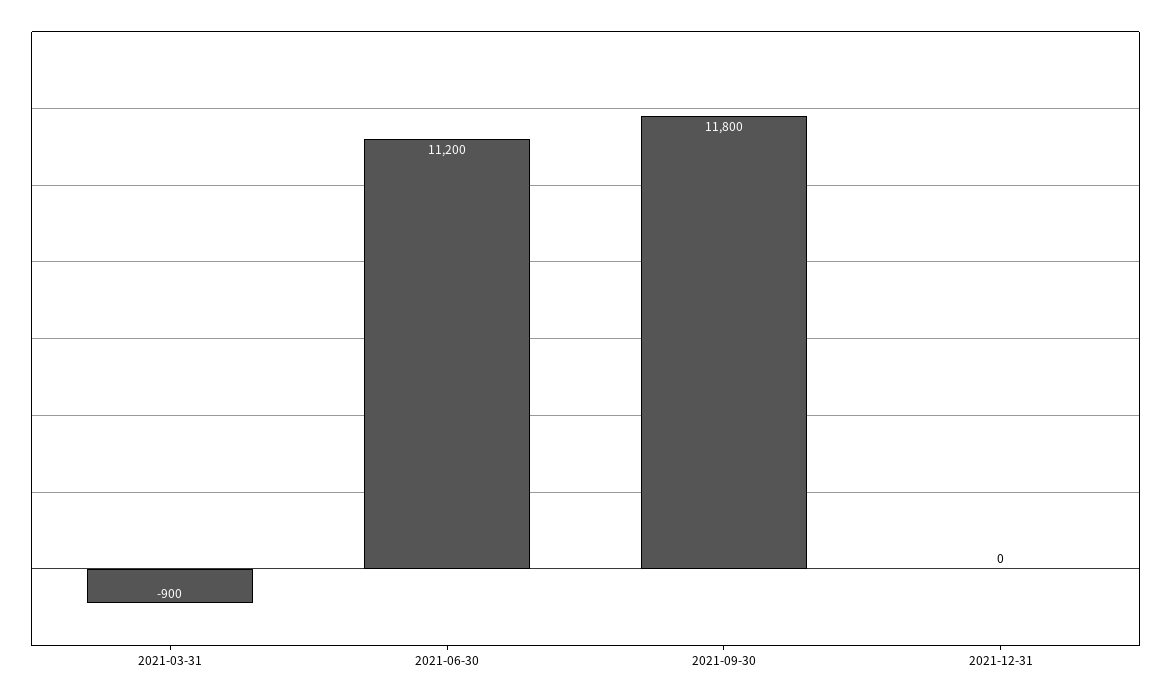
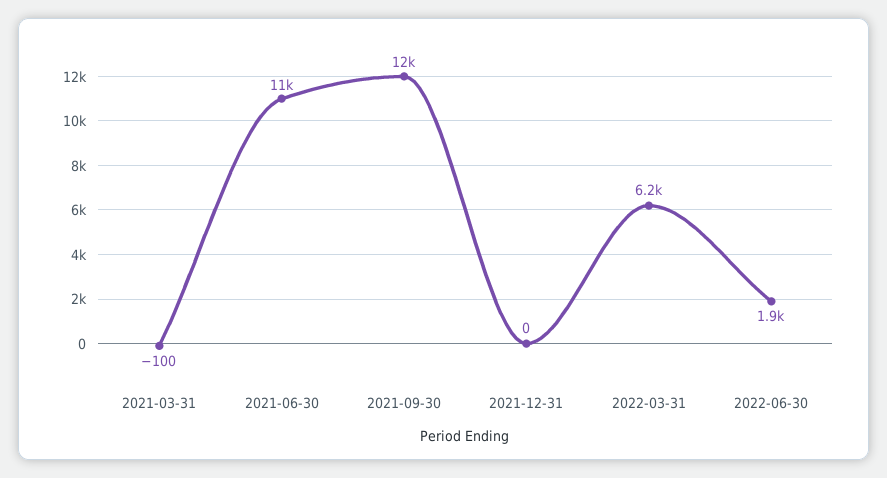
2021-03-31: -900 -> -100
2022-03-31: none -> 6200
2022-06-30: none -> 1900

